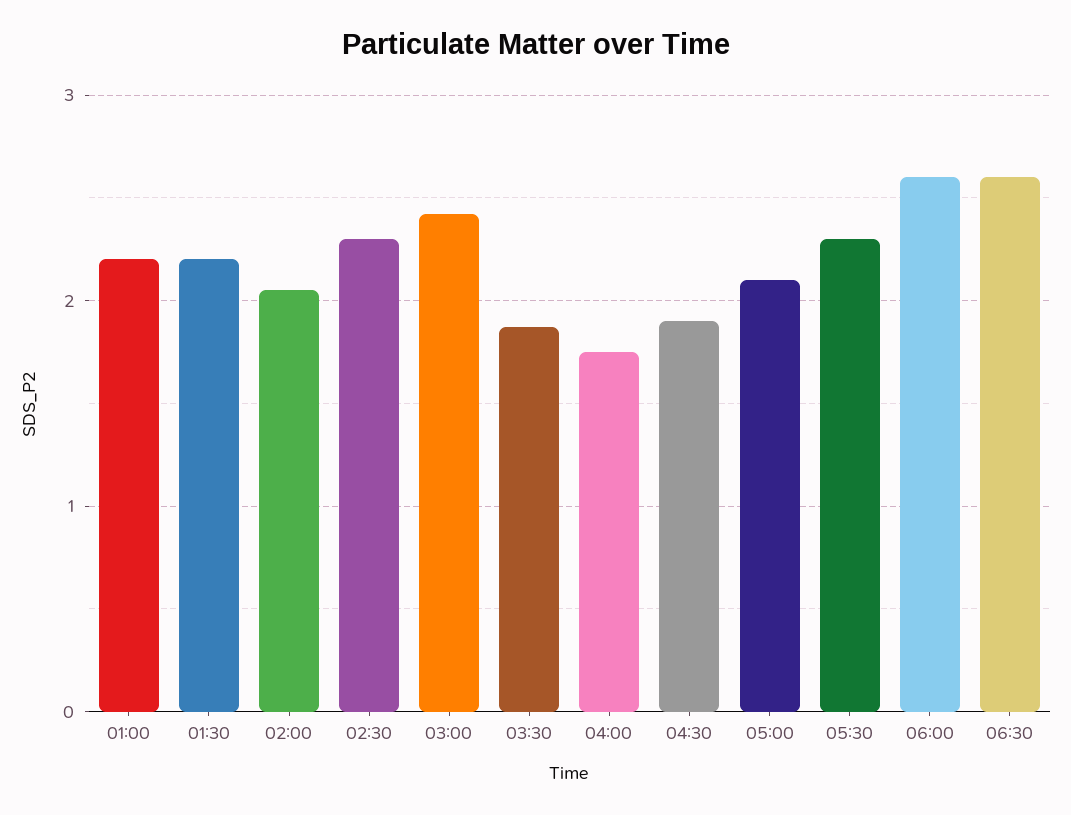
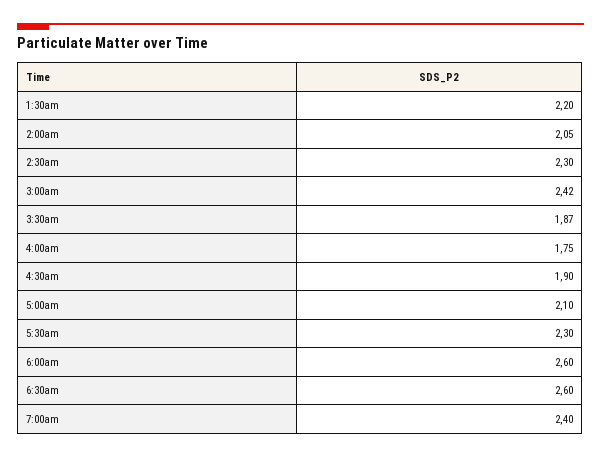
01:00: 2.2 -> none
7:00am: none -> 2.4

